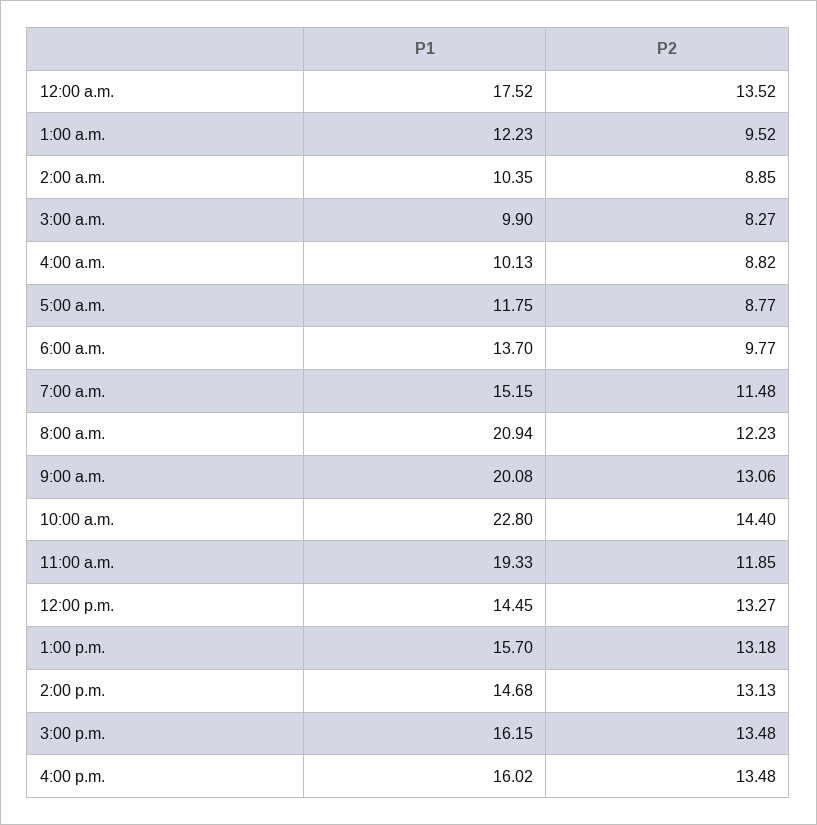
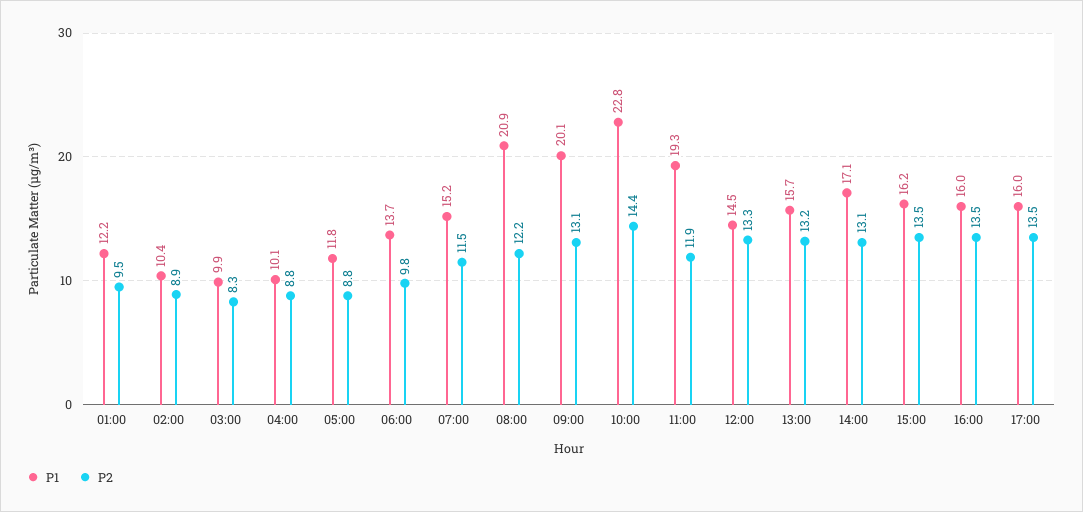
P1, 12:00 a.m.: 17.52 -> none
P2, 12:00 a.m.: 13.52 -> none
P1, 2:00 p.m.: 14.68 -> 17.1
P1, 17:00: none -> 16
P2, 17:00: none -> 13.5

